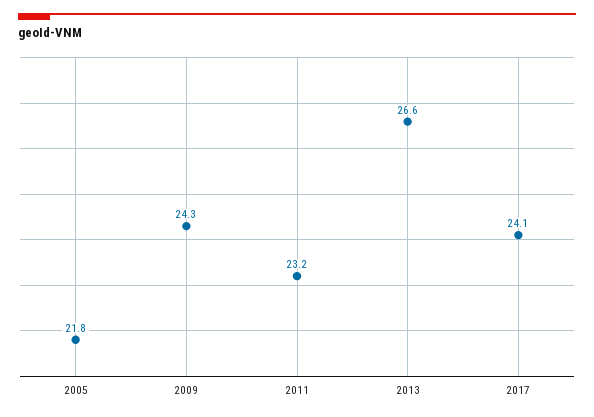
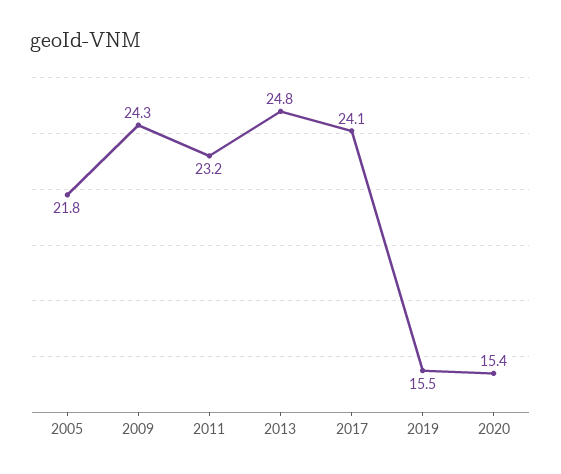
2013: 26.6 -> 24.8
2019: none -> 15.5
2020: none -> 15.4

